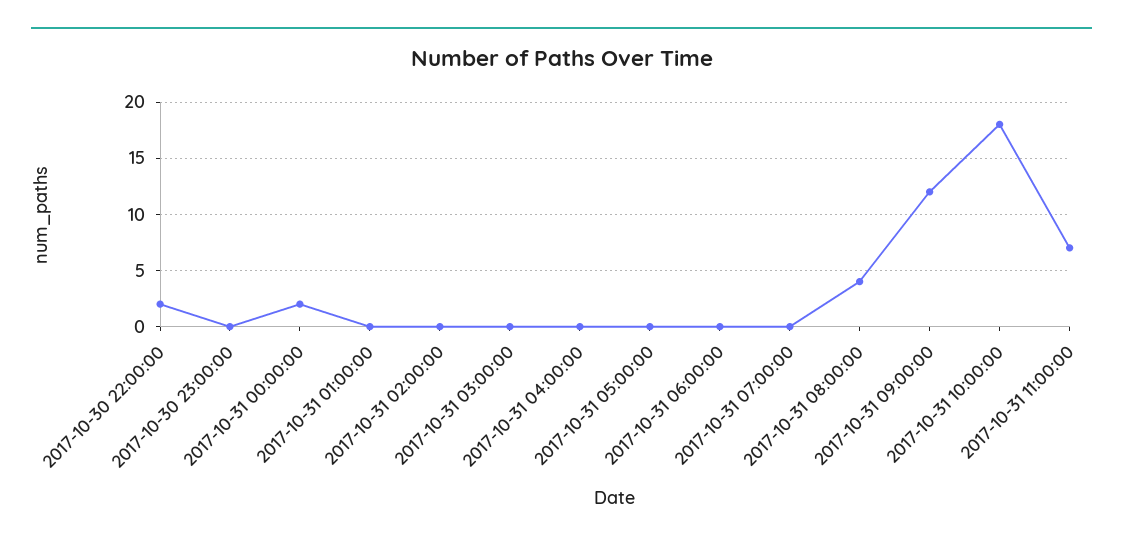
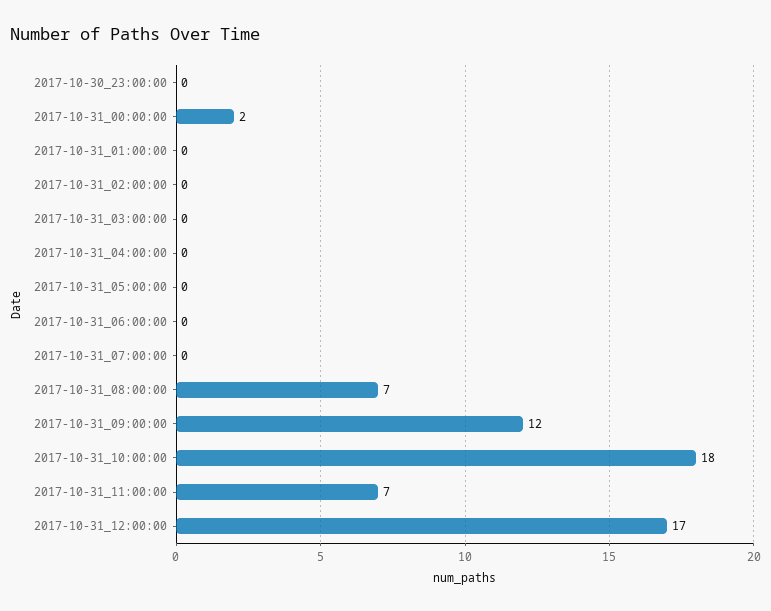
2017-10-30 22:00:00: 2 -> none
2017-10-31 08:00:00: 4 -> 7
2017-10-31_12:00:00: none -> 17

